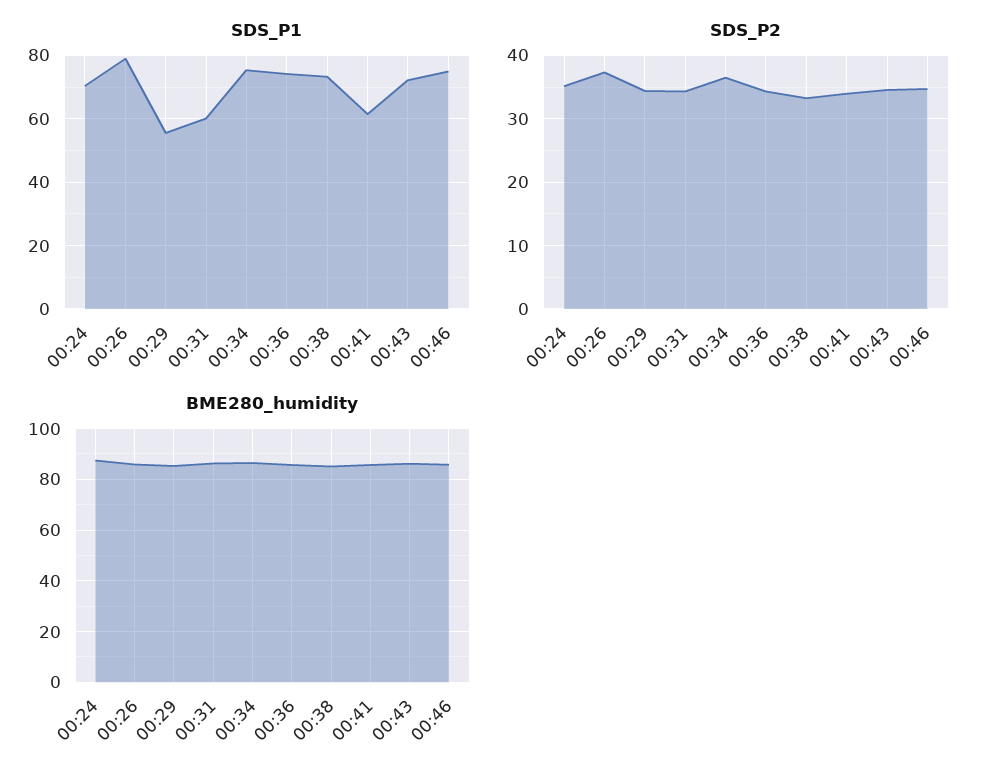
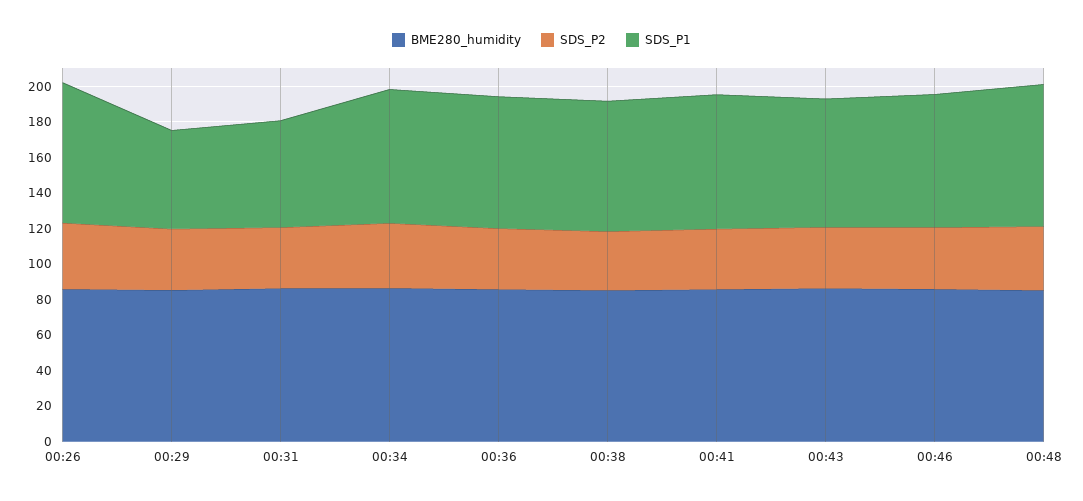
SDS_P1, 00:24: 70 -> none
SDS_P1, 00:41: 62 -> 75
SDS_P2, 00:24: 35 -> none
BME280_humidity, 00:24: 87.5 -> none
BME280_humidity, 00:48: none -> 85
SDS_P2, 00:48: none -> 35
SDS_P1, 00:48: none -> 80

